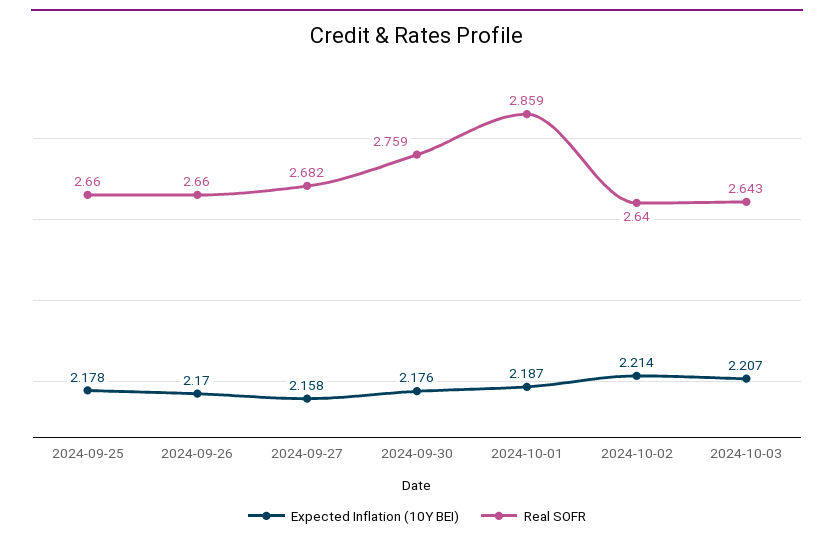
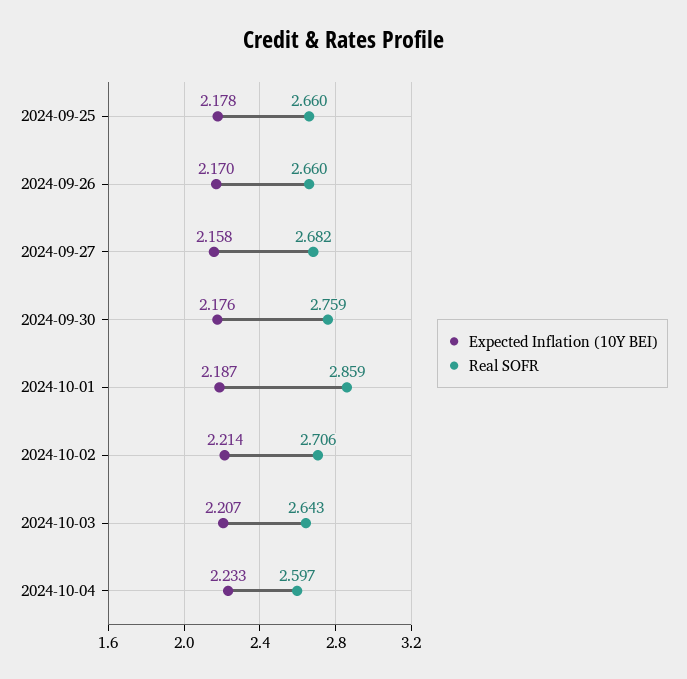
Real SOFR, 2024-10-02: 2.64 -> 2.706
Expected Inflation (10Y BEI), 2024-10-04: none -> 2.233
Real SOFR, 2024-10-04: none -> 2.597

